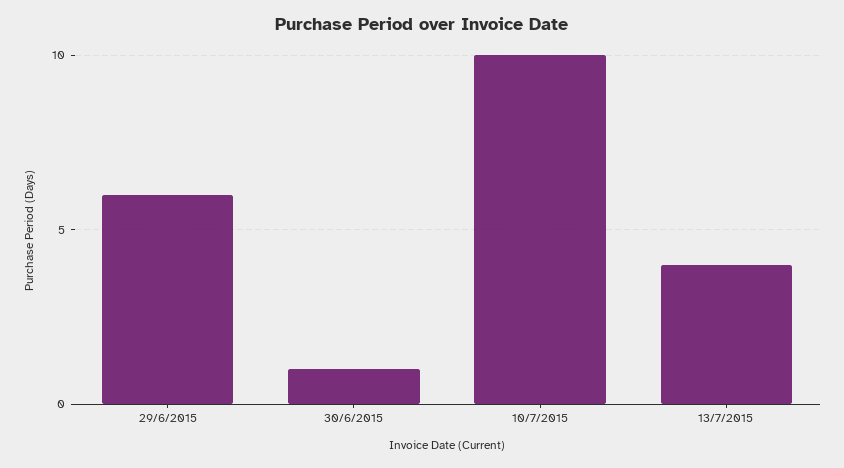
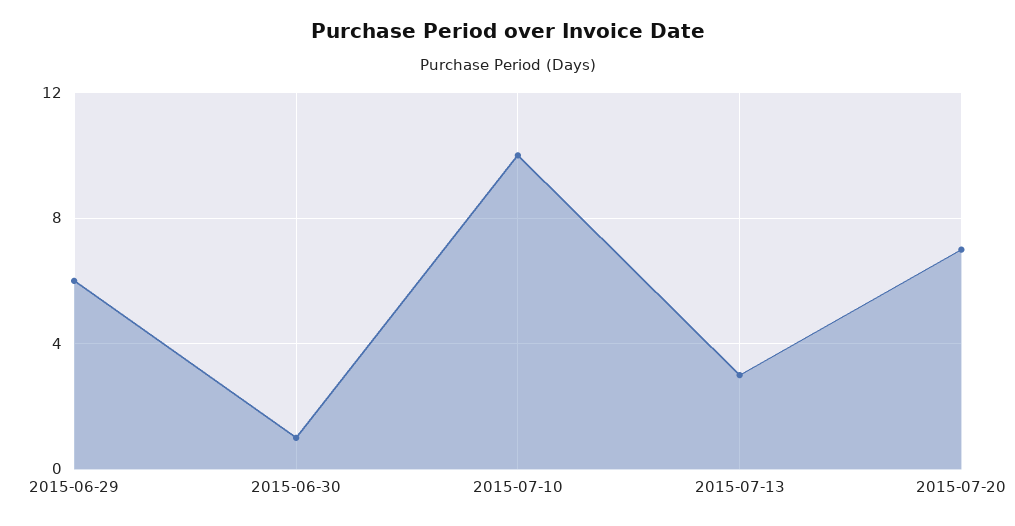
13/7/2015: 4 -> 3
2015-07-20: none -> 7

